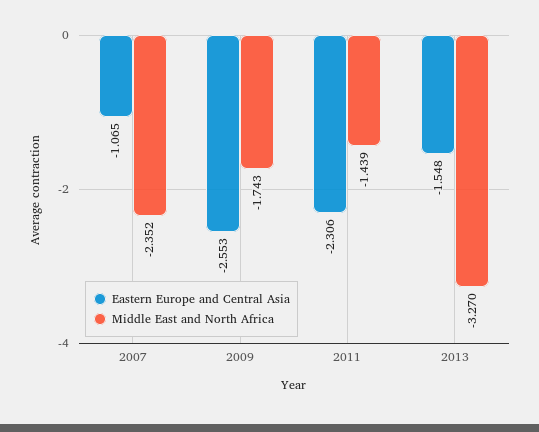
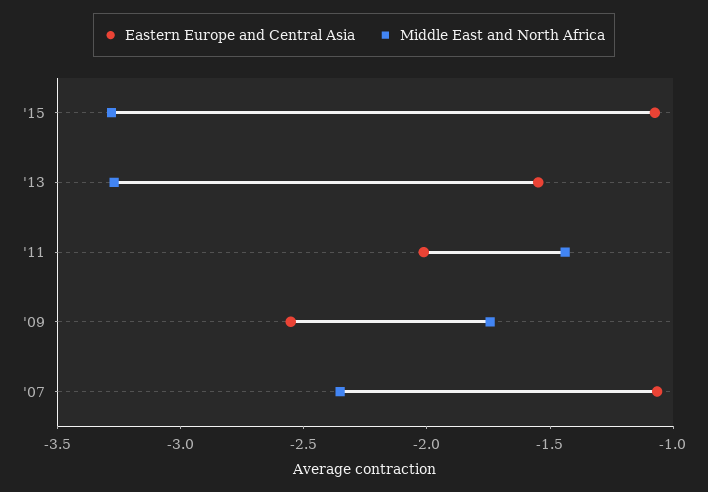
Eastern Europe and Central Asia, 2011: -2.306 -> -2
Eastern Europe and Central Asia, '15: none -> -1.1
Middle East and North Africa, '15: none -> -3.3

